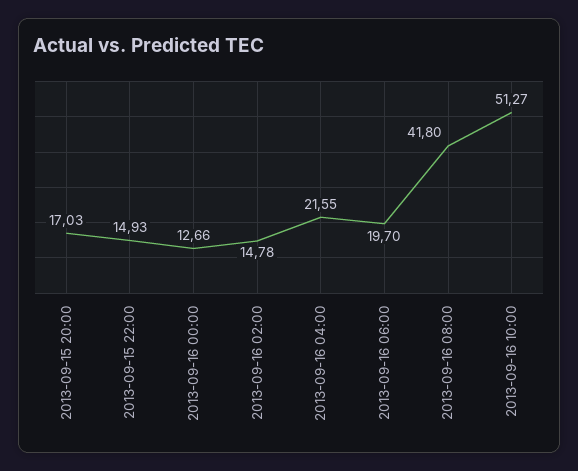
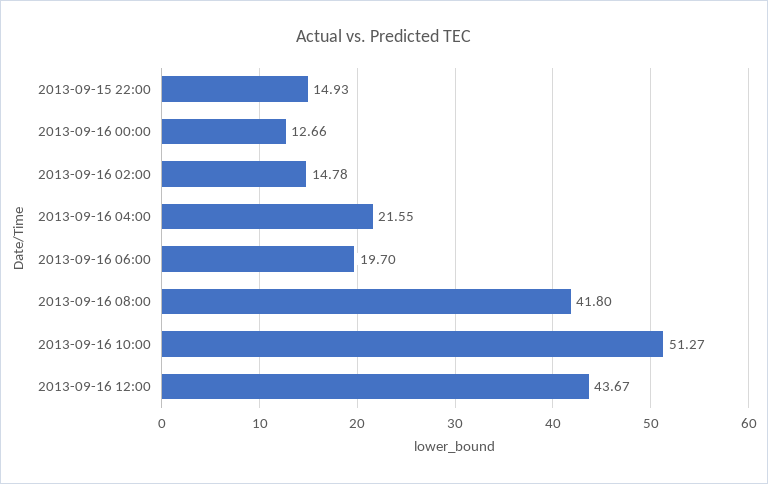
2013-09-15 20:00: 17.03 -> none
2013-09-16 12:00: none -> 43.67

